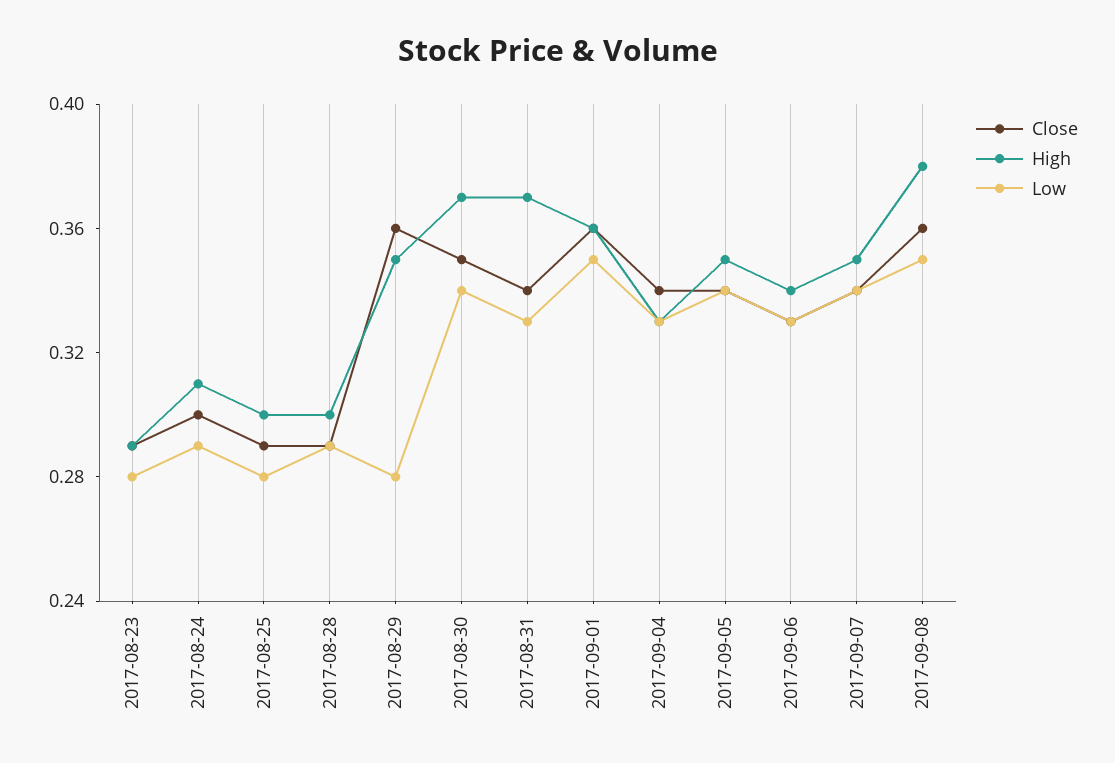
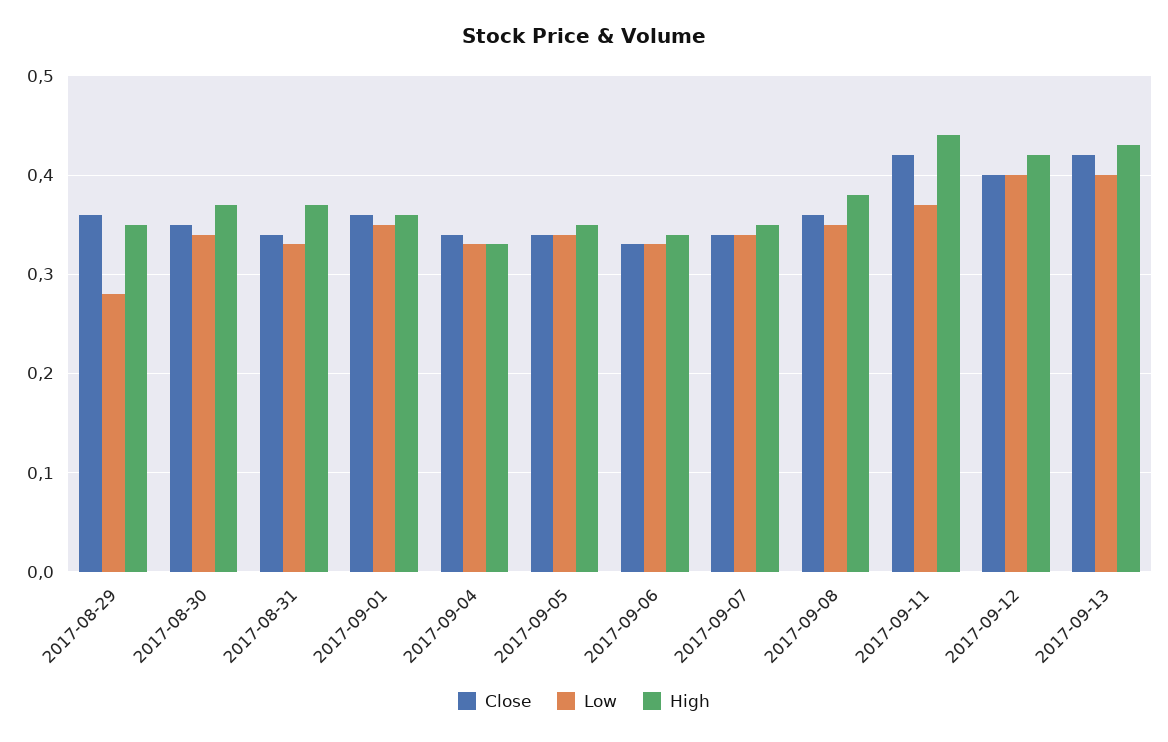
Close, 2017-08-23: 0.29 -> none
High, 2017-08-23: 0.29 -> none
Low, 2017-08-23: 0.28 -> none
Close, 2017-08-24: 0.3 -> none
High, 2017-08-24: 0.31 -> none
Low, 2017-08-24: 0.29 -> none
Close, 2017-08-25: 0.29 -> none
High, 2017-08-25: 0.3 -> none
Low, 2017-08-25: 0.28 -> none
Close, 2017-08-28: 0.29 -> none
High, 2017-08-28: 0.3 -> none
Low, 2017-08-28: 0.29 -> none
Close, 2017-09-11: none -> 0.42
Low, 2017-09-11: none -> 0.37
High, 2017-09-11: none -> 0.44
Close, 2017-09-12: none -> 0.4
Low, 2017-09-12: none -> 0.4
High, 2017-09-12: none -> 0.42
Close, 2017-09-13: none -> 0.42
Low, 2017-09-13: none -> 0.4
High, 2017-09-13: none -> 0.43

